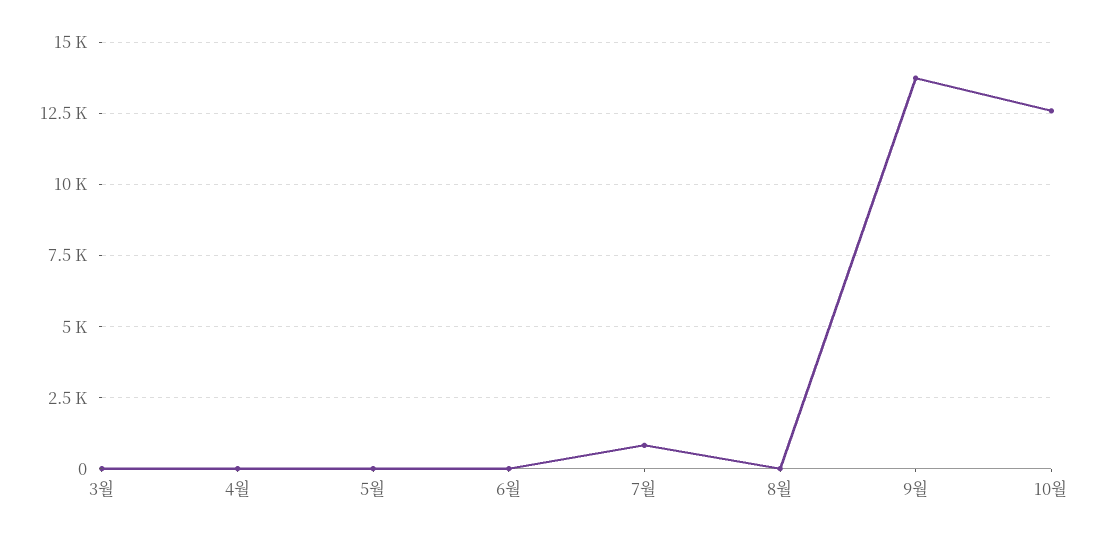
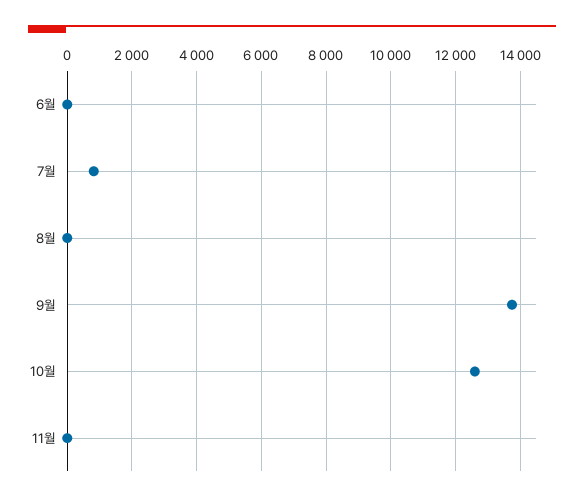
3월: 0 -> none
4월: 0 -> none
5월: 0 -> none
11월: none -> 0

